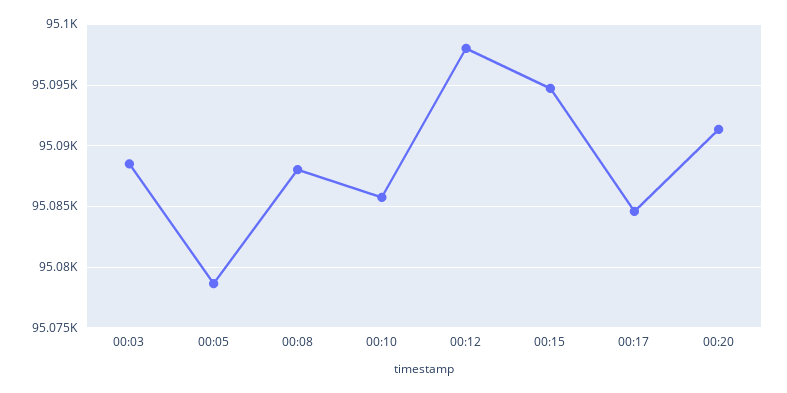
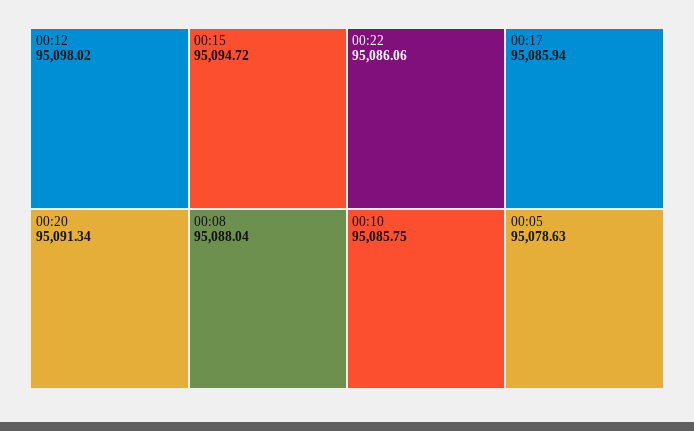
00:03: 95088.5 -> none
00:17: 95084.5 -> 95085.94
00:22: none -> 95086.06

